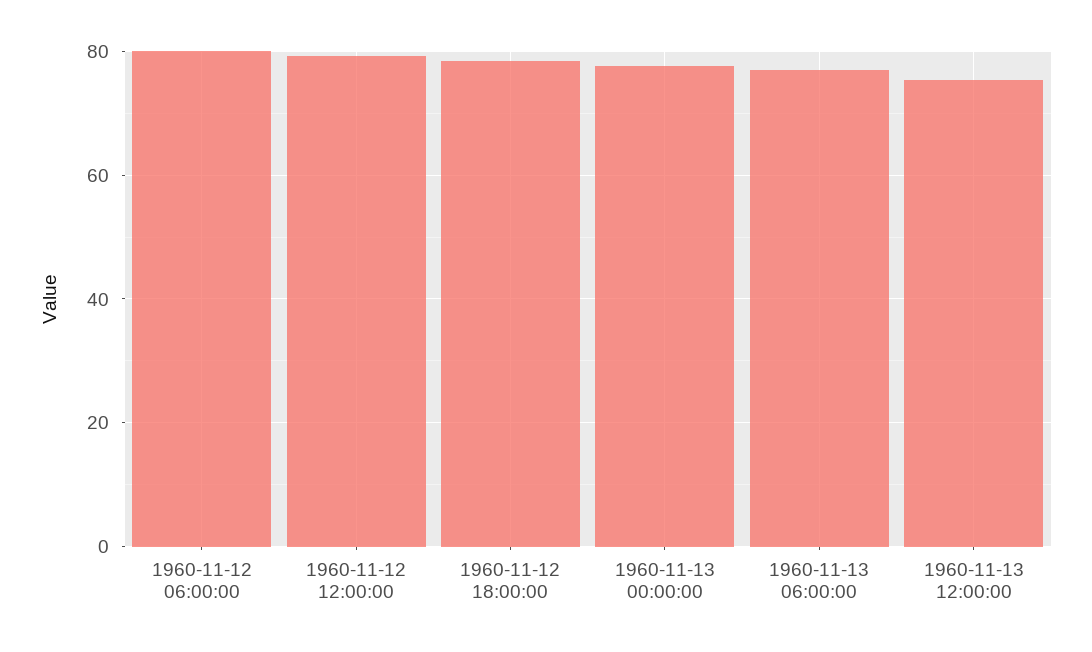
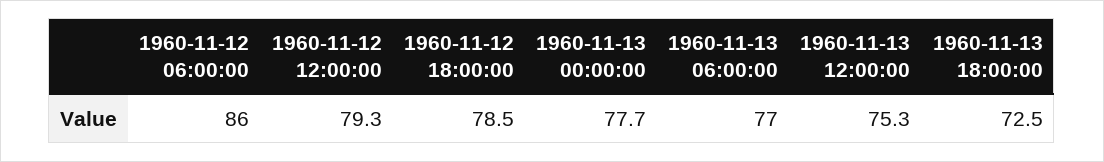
1960-11-12 06:00:00: 80 -> 86
1960-11-13 18:00:00: none -> 72.5

